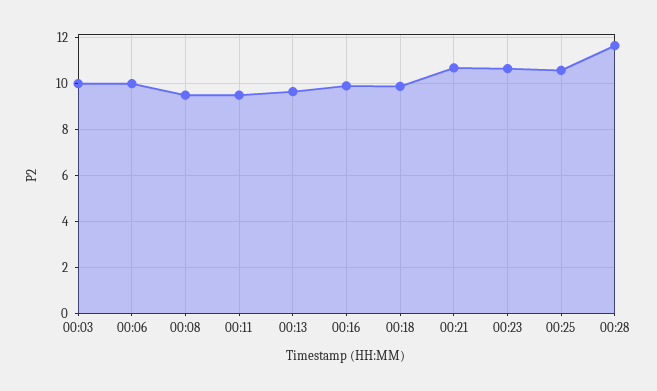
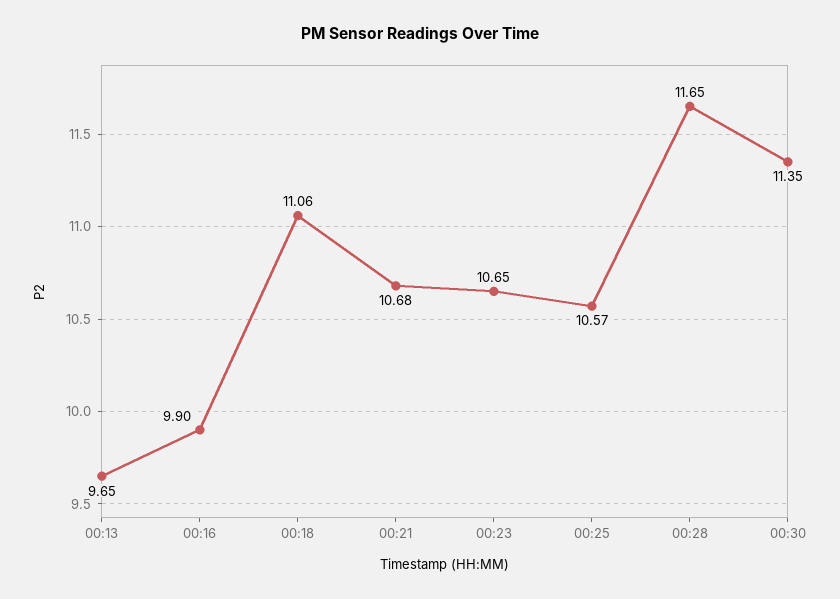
00:03: 10 -> none
00:06: 10 -> none
00:08: 9.5 -> none
00:11: 9.5 -> none
00:18: 10 -> 11.06
00:30: none -> 11.35

